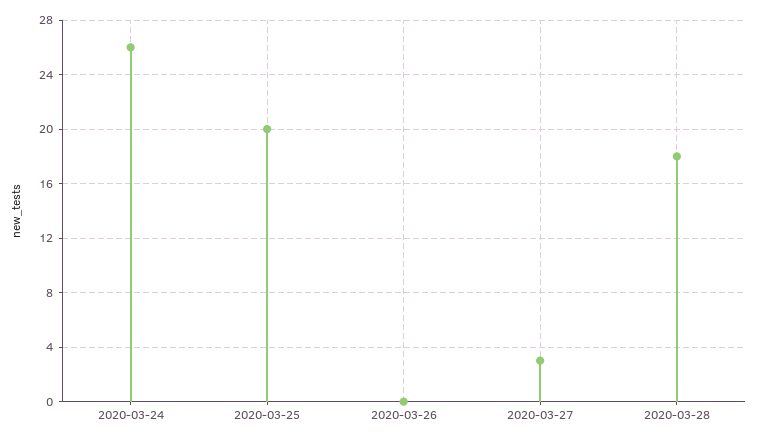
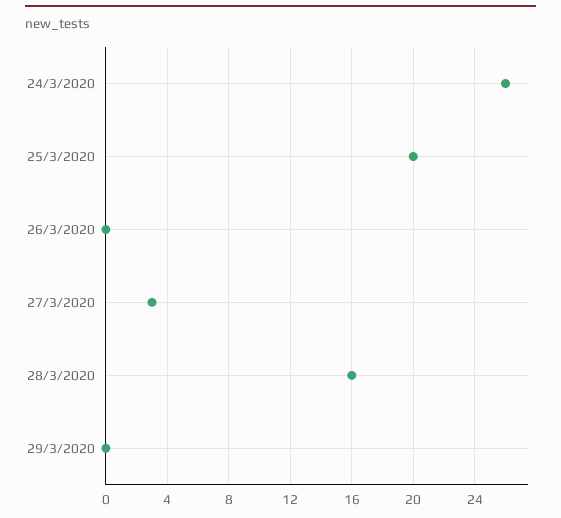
2020-03-28: 18 -> 16
29/3/2020: none -> 0

